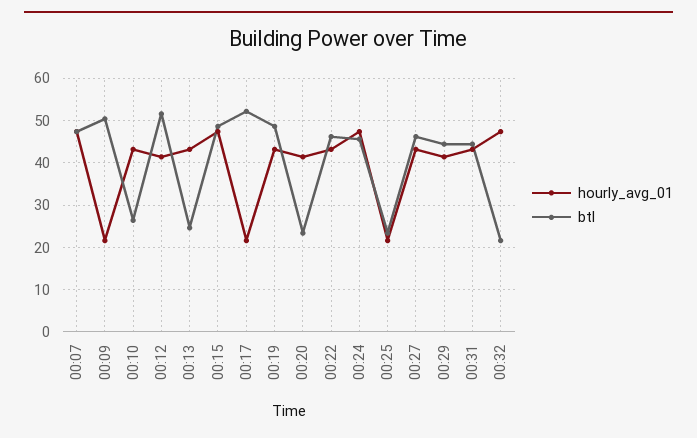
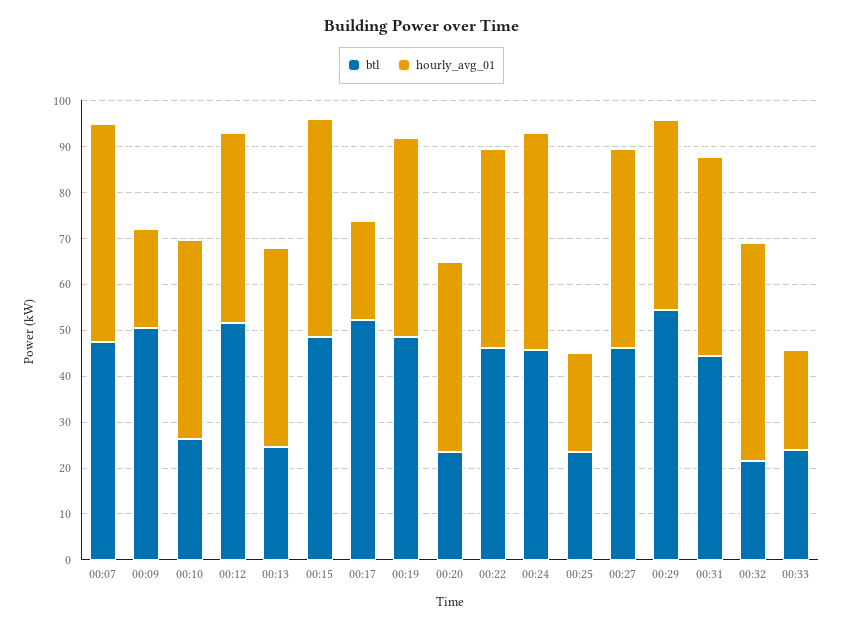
btl, 00:29: 44 -> 54
btl, 00:33: none -> 24
hourly_avg_01, 00:33: none -> 22

